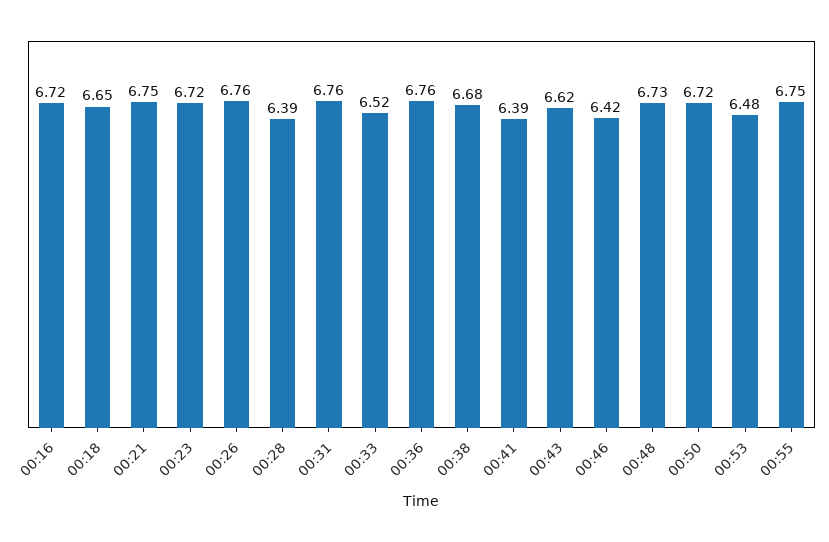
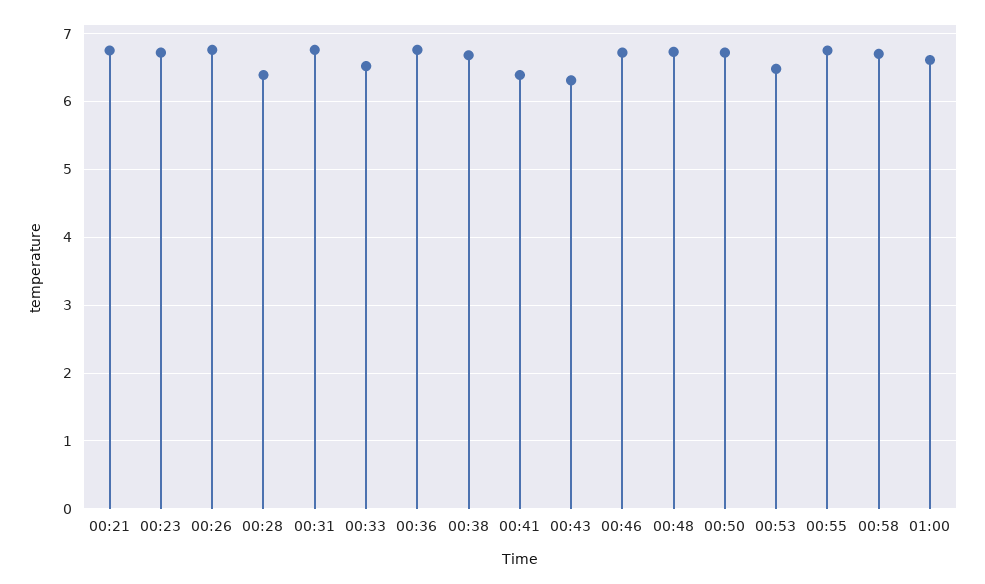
00:16: 6.72 -> none
00:18: 6.65 -> none
00:43: 6.62 -> 6.3
00:46: 6.42 -> 6.7
00:58: none -> 6.7
01:00: none -> 6.6

